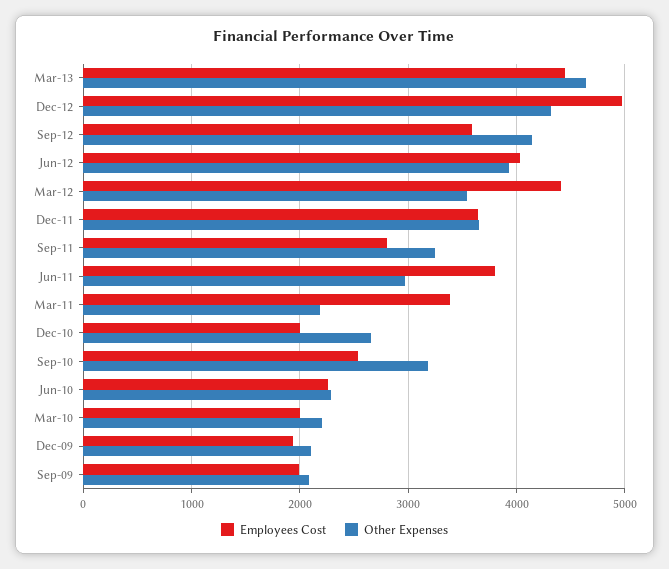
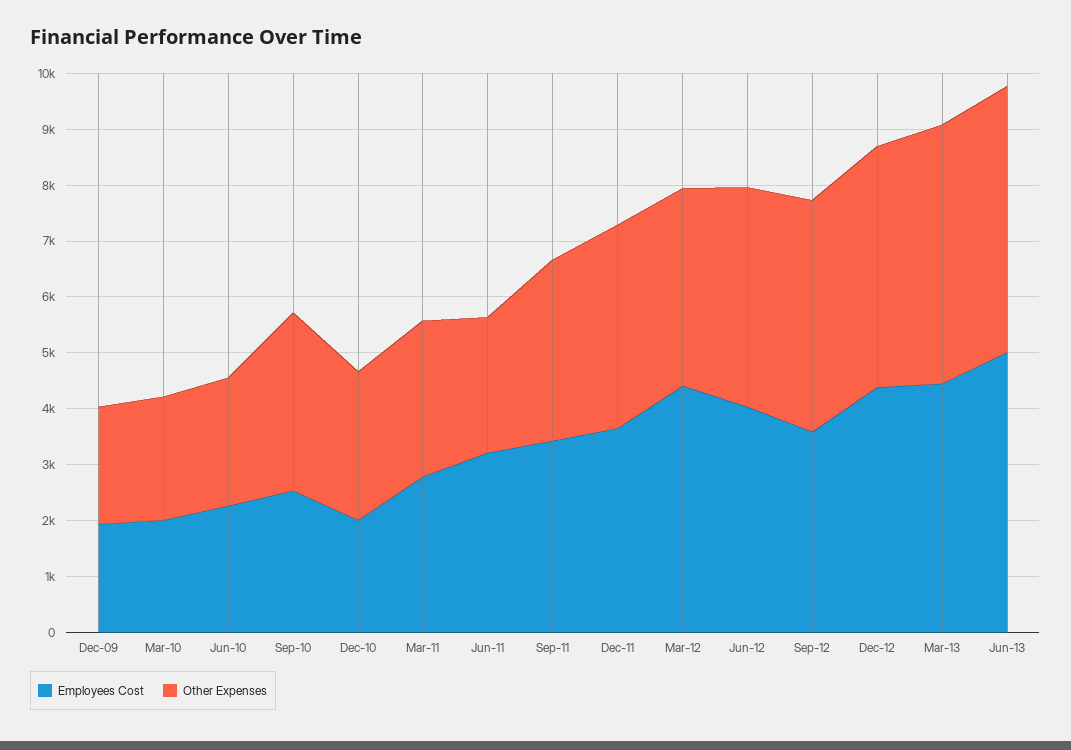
Employees Cost, Dec-12: 5000 -> 4400
Employees Cost, Sep-11: 2800 -> 3400
Employees Cost, Jun-11: 3800 -> 3200
Other Expenses, Jun-11: 3000 -> 2400
Employees Cost, Mar-11: 3400 -> 2800
Other Expenses, Mar-11: 2200 -> 2800
Employees Cost, Sep-09: 2000 -> none
Other Expenses, Sep-09: 2100 -> none
Employees Cost, Jun-13: none -> 5000
Other Expenses, Jun-13: none -> 4800

